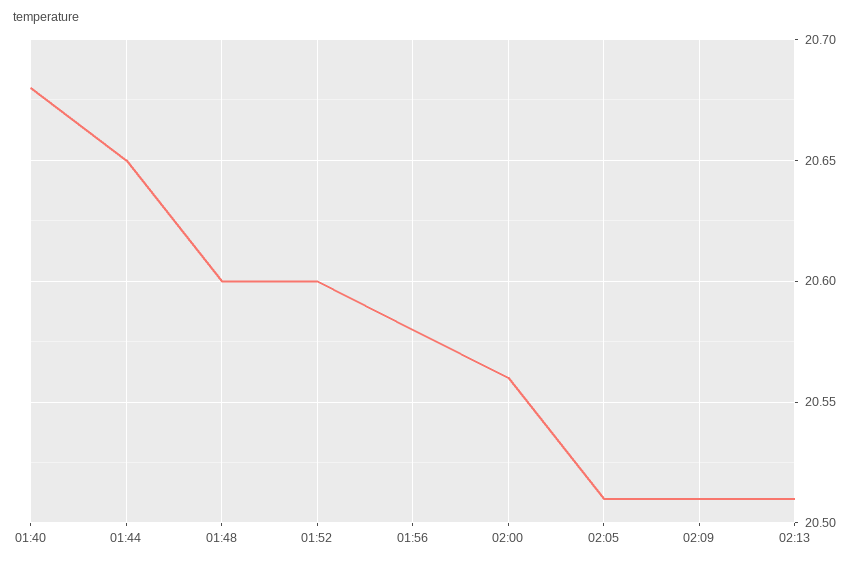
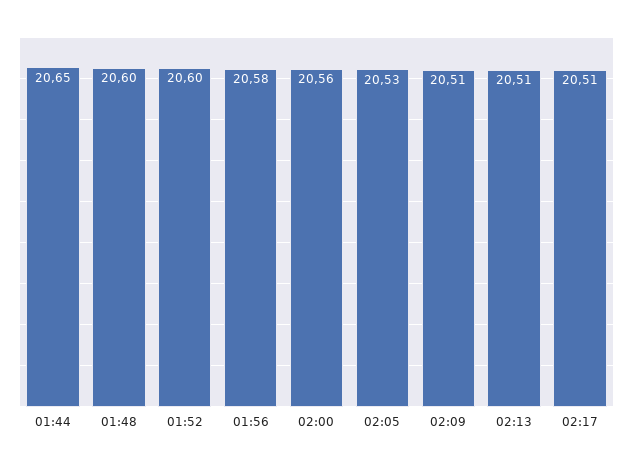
01:40: 20.68 -> none
02:05: 20.51 -> 20.53
02:17: none -> 20.51

